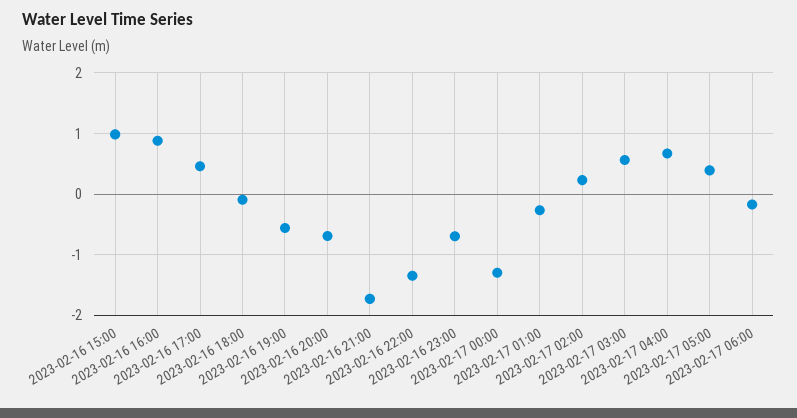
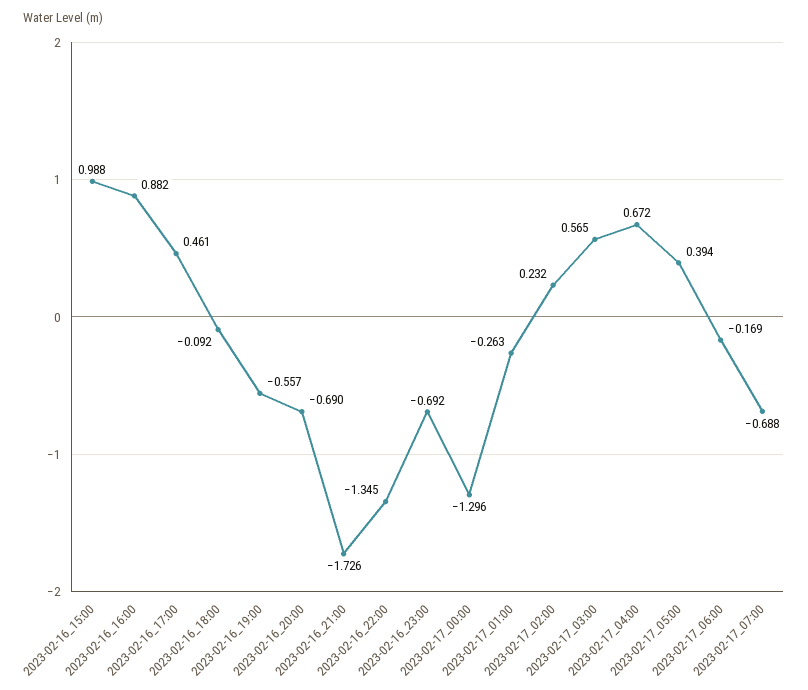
2023-02-17_07:00: none -> -0.688

